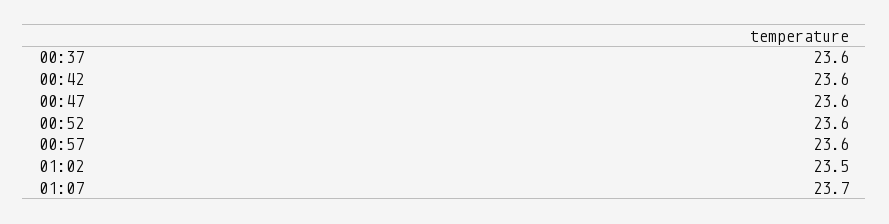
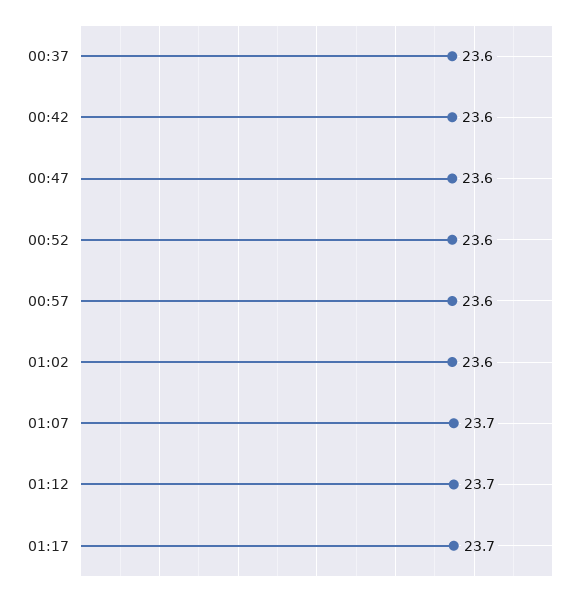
01:02: 23.5 -> 23.6
01:12: none -> 23.7
01:17: none -> 23.7

